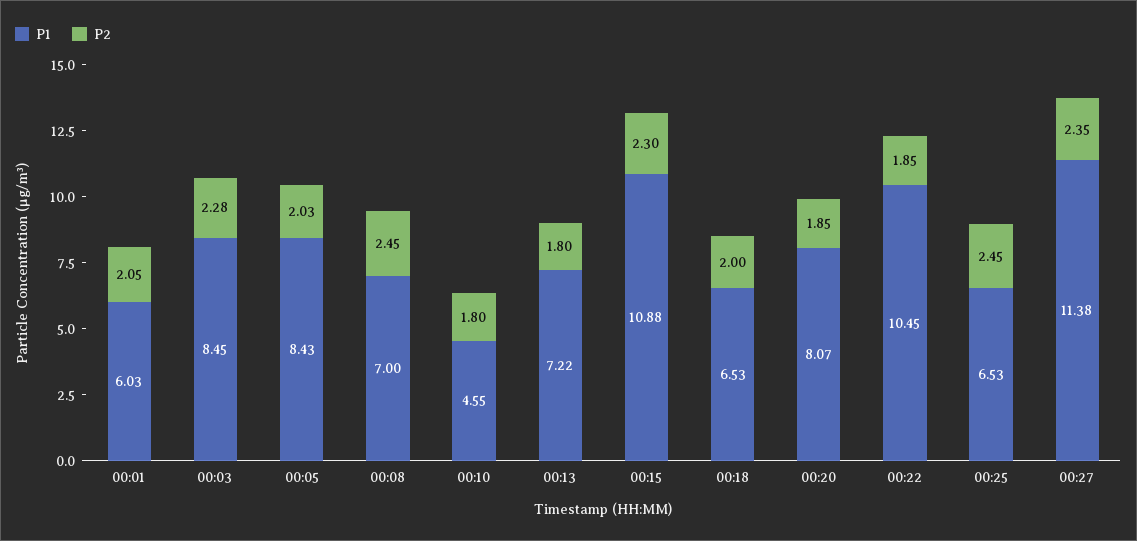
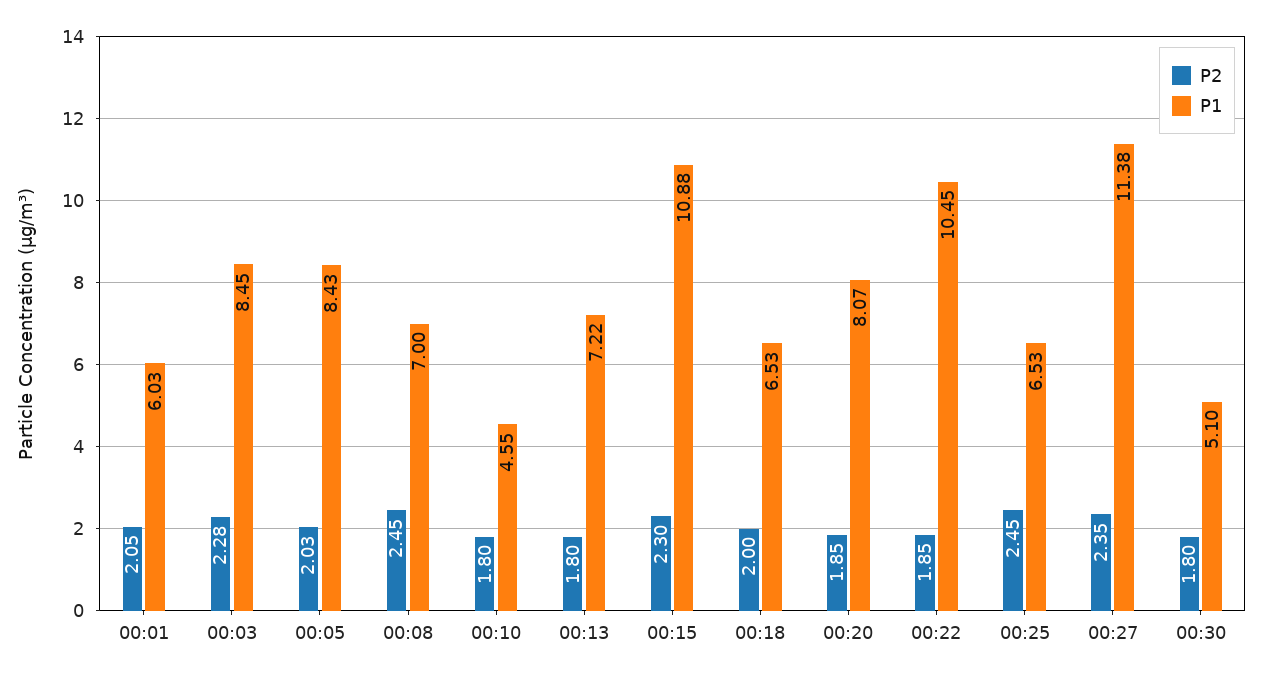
P2, 00:30: none -> 1.8
P1, 00:30: none -> 5.1

